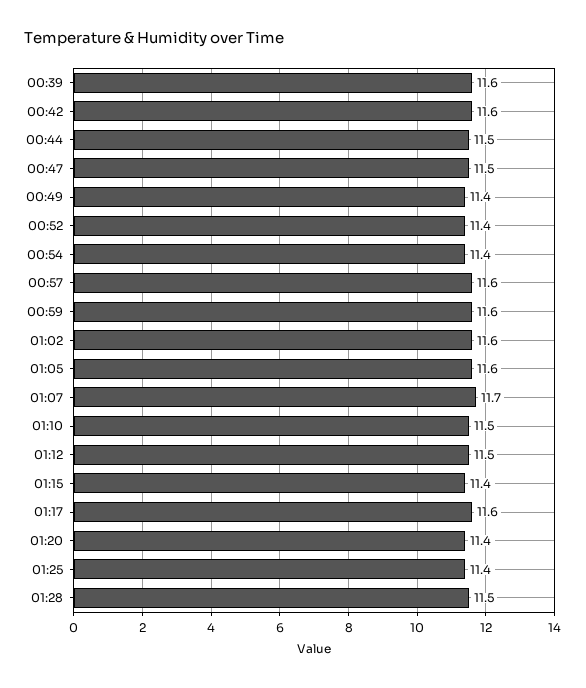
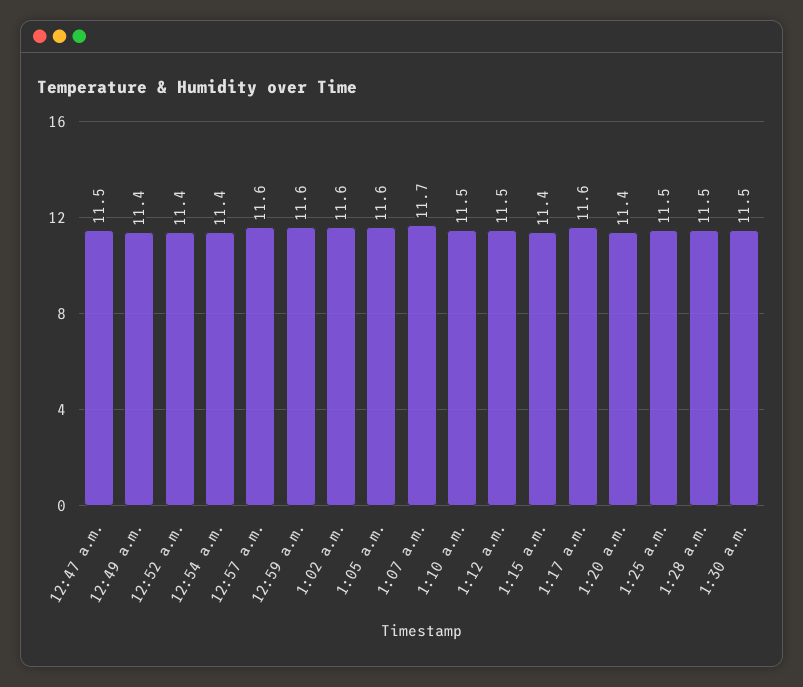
00:39: 11.6 -> none
00:42: 11.6 -> none
00:44: 11.5 -> none
01:25: 11.4 -> 11.5
1:30 a.m.: none -> 11.5

